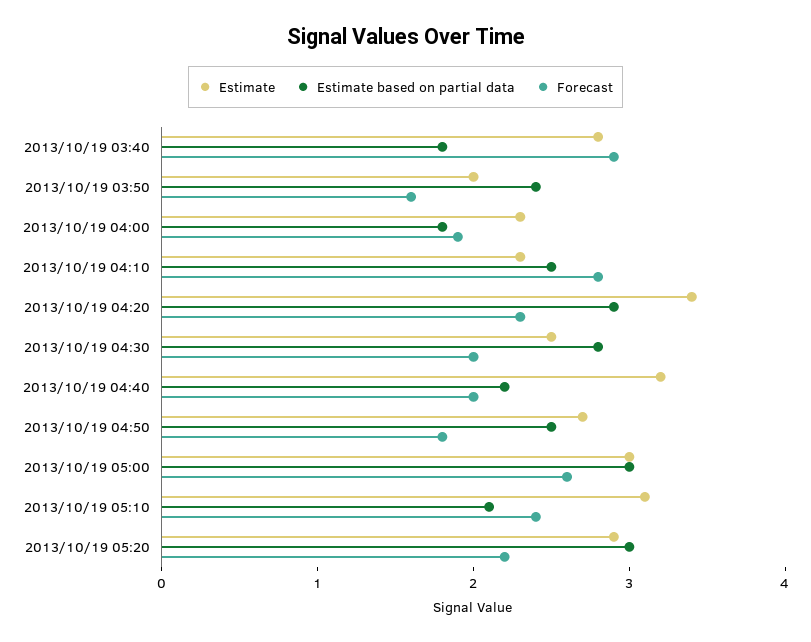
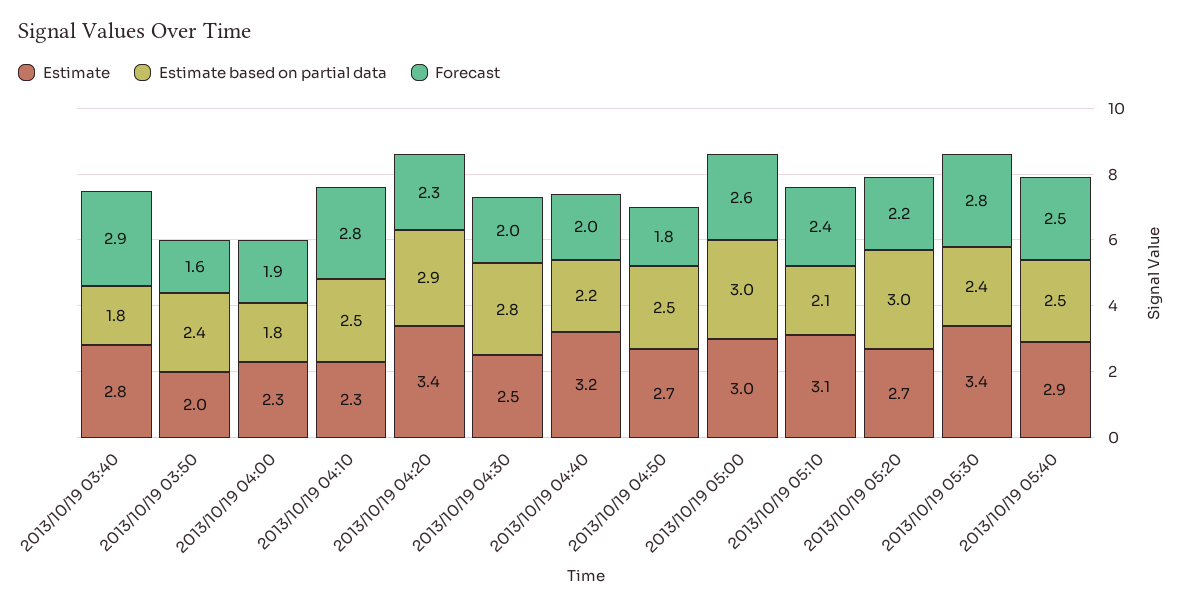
Estimate, 2013/10/19 05:20: 2.9 -> 2.7
Estimate, 2013/10/19 05:30: none -> 3.4
Estimate based on partial data, 2013/10/19 05:30: none -> 2.4
Forecast, 2013/10/19 05:30: none -> 2.8
Estimate, 2013/10/19 05:40: none -> 2.9
Estimate based on partial data, 2013/10/19 05:40: none -> 2.5
Forecast, 2013/10/19 05:40: none -> 2.5

